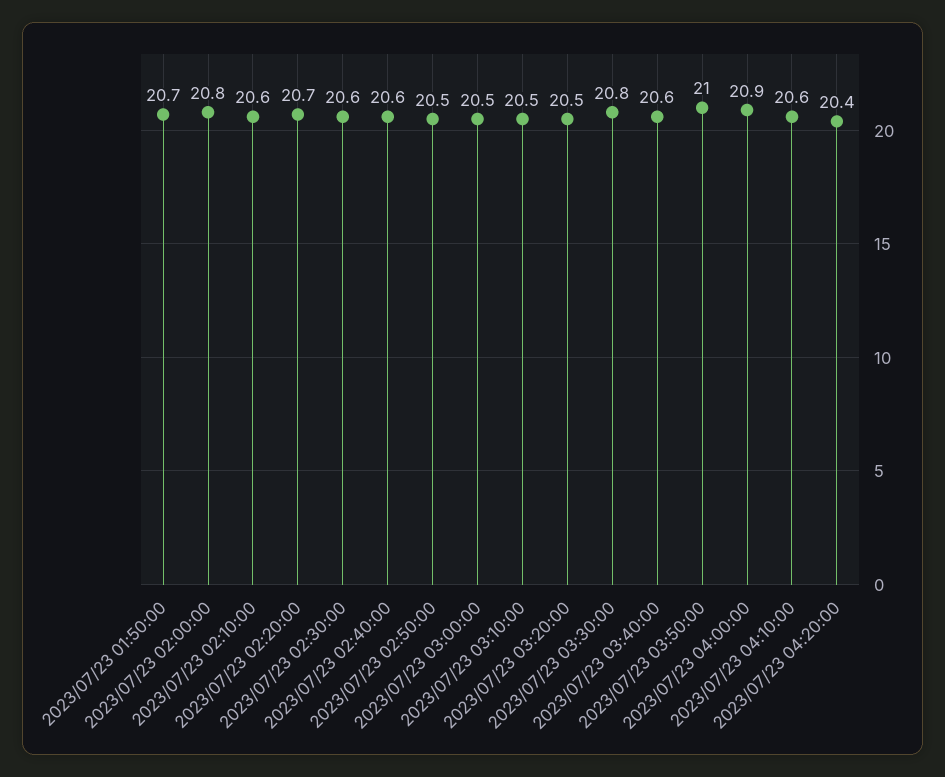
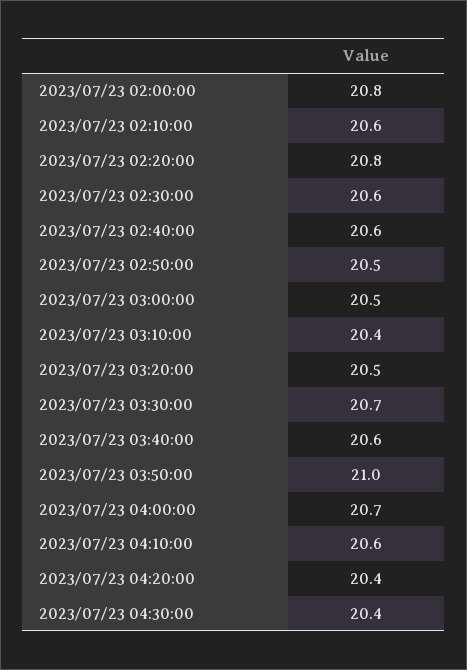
2023/07/23 01:50:00: 20.7 -> none
2023/07/23 02:20:00: 20.7 -> 20.8
2023/07/23 03:10:00: 20.5 -> 20.4
2023/07/23 03:30:00: 20.8 -> 20.7
2023/07/23 04:00:00: 20.9 -> 20.7
2023/07/23 04:30:00: none -> 20.4

